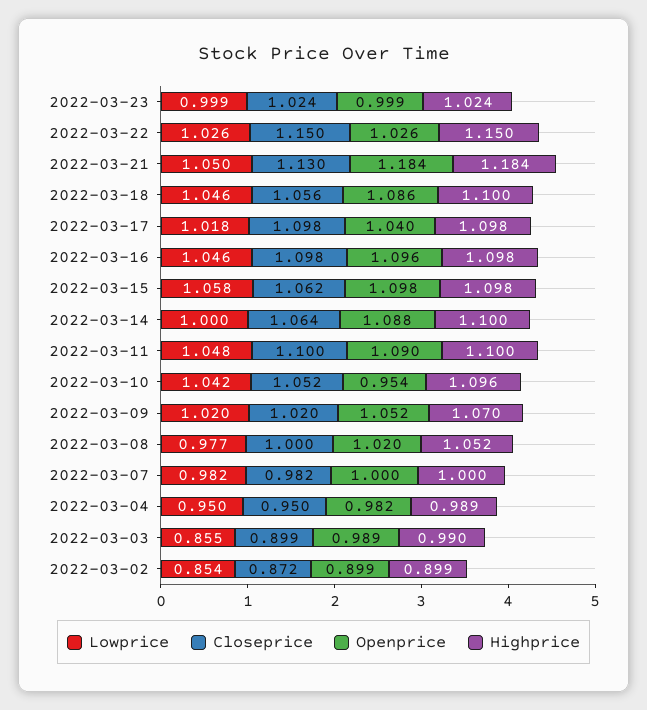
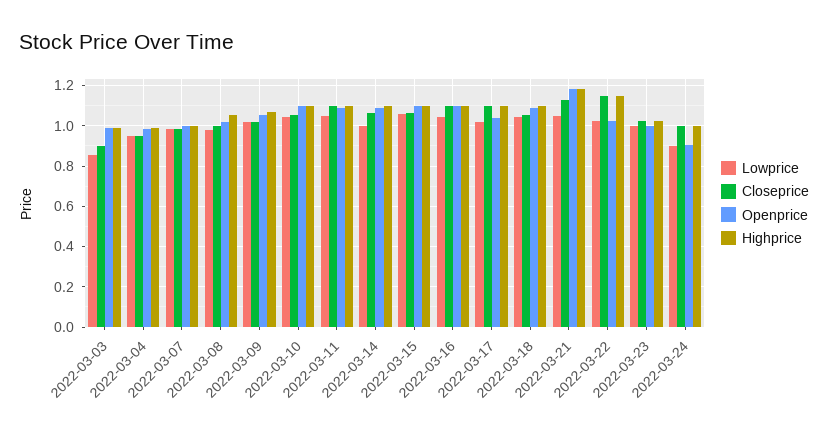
Openprice, 2022-03-10: 0.954 -> 1.1
Lowprice, 2022-03-02: 0.854 -> none
Closeprice, 2022-03-02: 0.872 -> none
Openprice, 2022-03-02: 0.899 -> none
Highprice, 2022-03-02: 0.899 -> none
Lowprice, 2022-03-24: none -> 0.9
Closeprice, 2022-03-24: none -> 1
Openprice, 2022-03-24: none -> 0.9
Highprice, 2022-03-24: none -> 1

